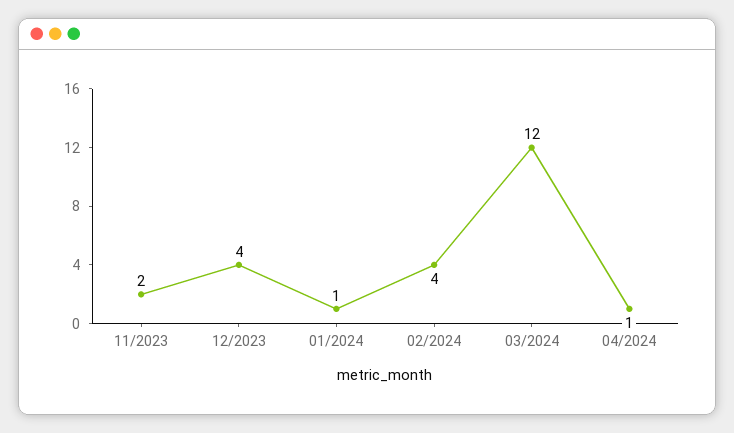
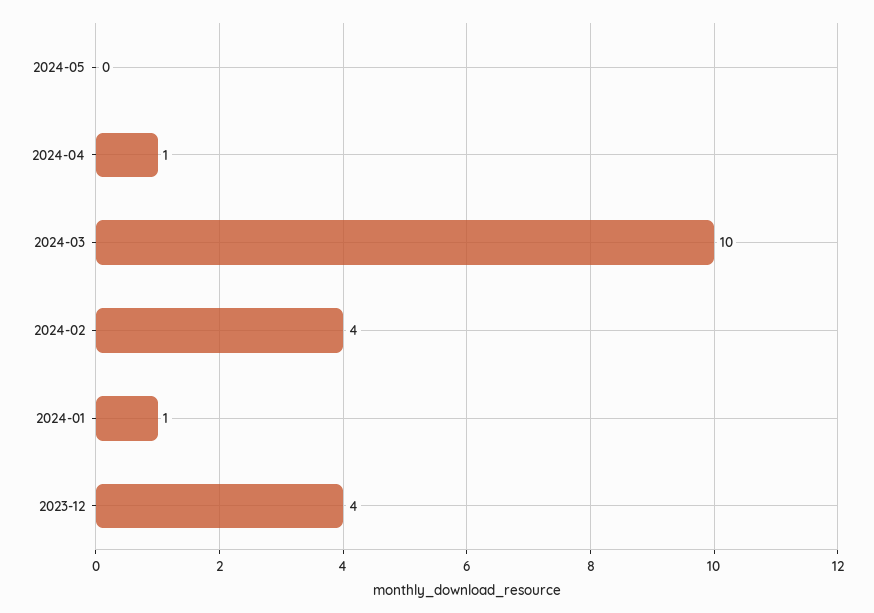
11/2023: 2 -> none
03/2024: 12 -> 10
2024-05: none -> 0

